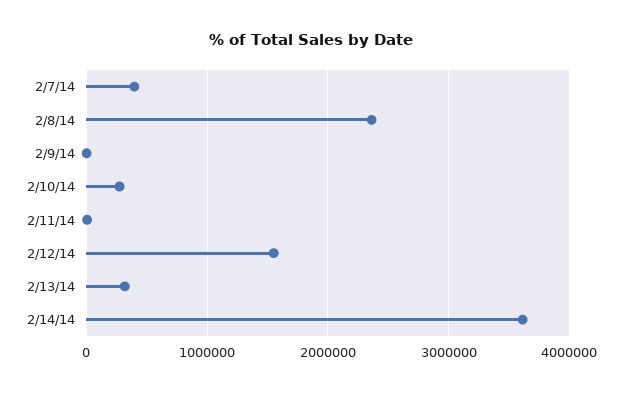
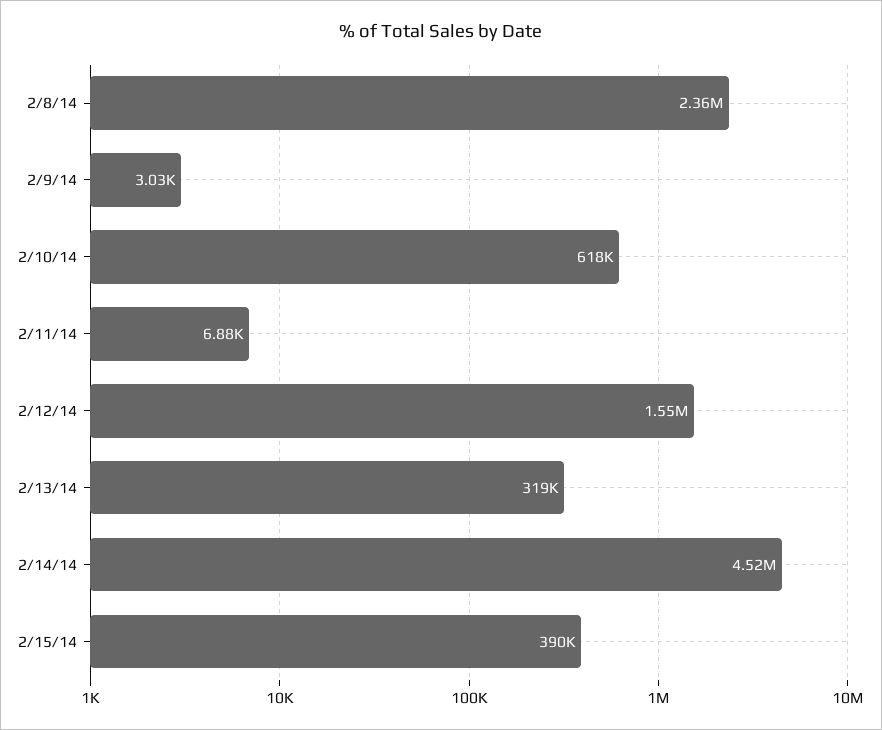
2/7/14: 400000 -> none
2/10/14: 300000 -> 618000
2/14/14: 3600000 -> 4520000
2/15/14: none -> 390000

